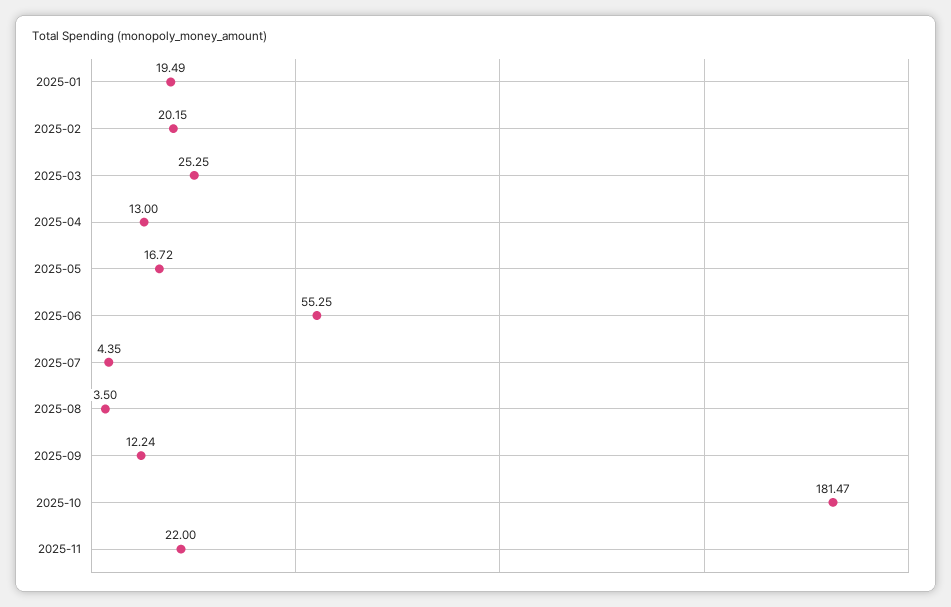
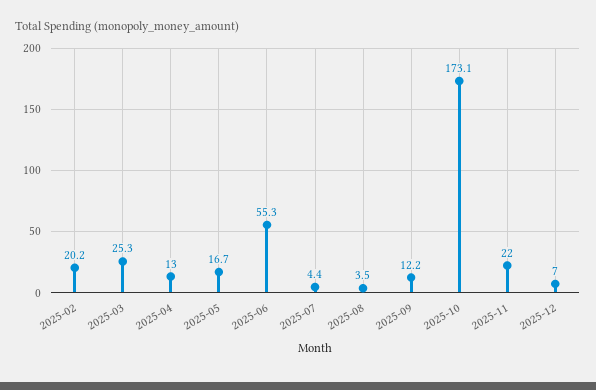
2025-01: 19.49 -> none
2025-10: 181.47 -> 173.1
2025-12: none -> 7

